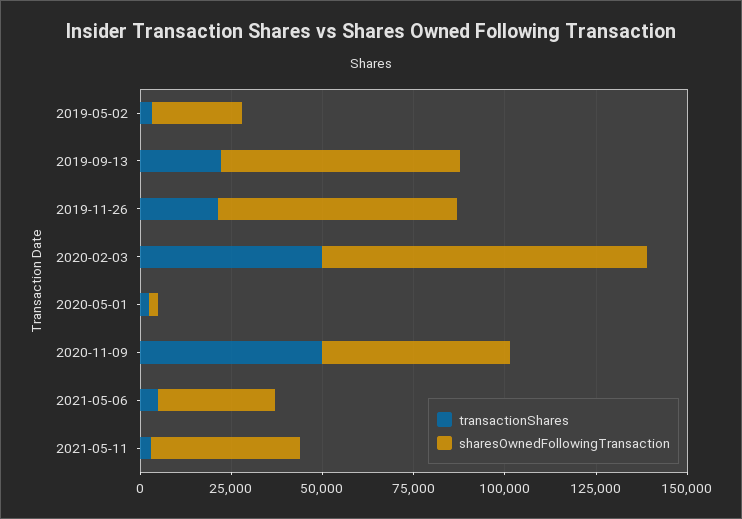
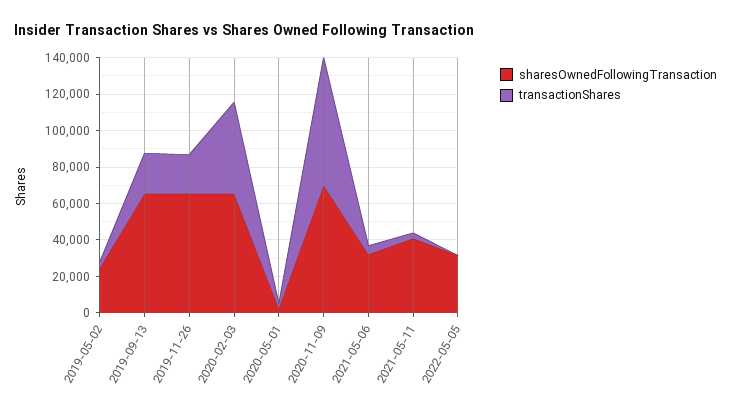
sharesOwnedFollowingTransaction, 2020-02-03: 90000 -> 65000
transactionShares, 2020-11-09: 50000 -> 70000
sharesOwnedFollowingTransaction, 2020-11-09: 50000 -> 70000
sharesOwnedFollowingTransaction, 2022-05-05: none -> 30000
transactionShares, 2022-05-05: none -> 0

